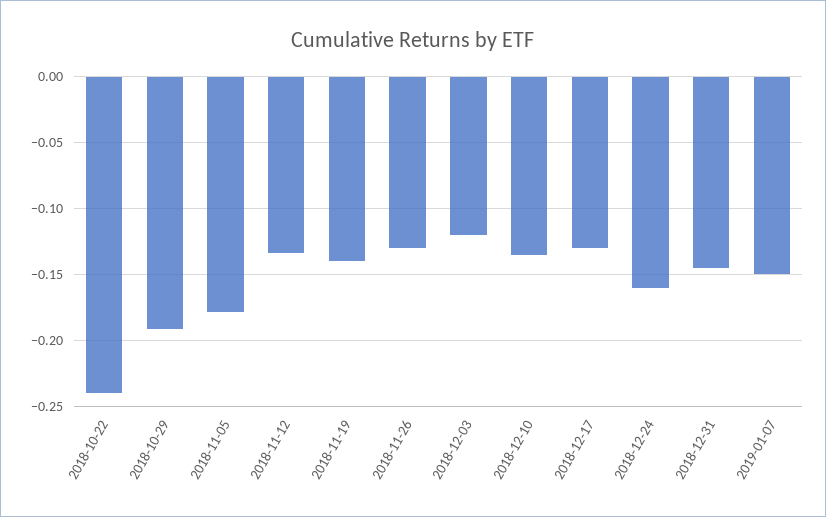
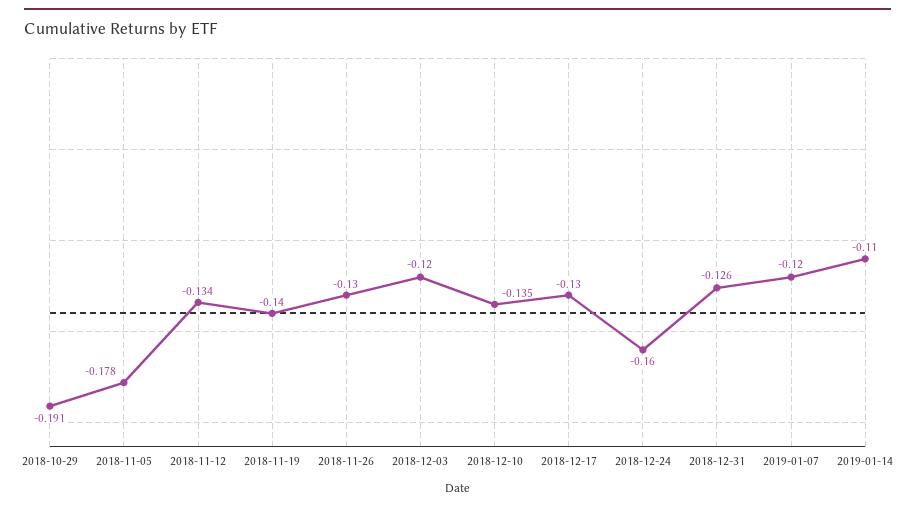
2018-10-22: -0.24 -> none
2018-12-31: -0.145 -> -0.126
2019-01-07: -0.15 -> -0.12
2019-01-14: none -> -0.11

